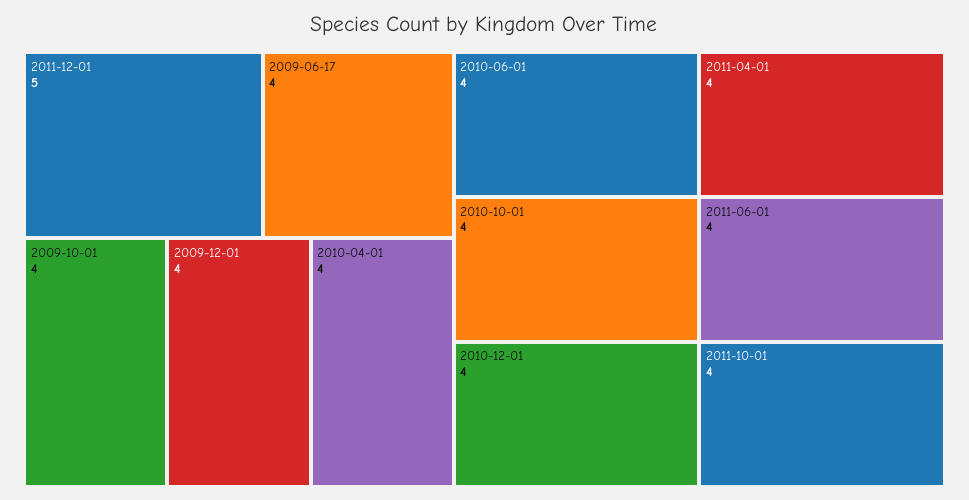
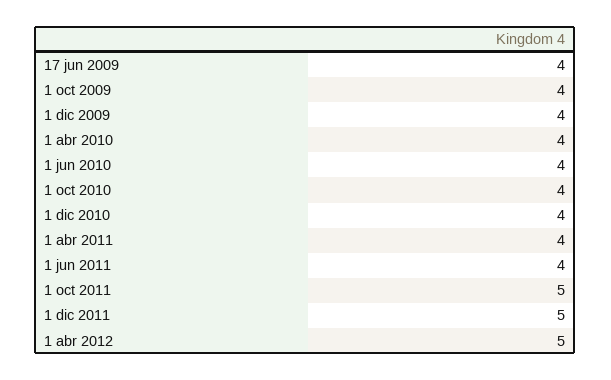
2011-10-01: 4 -> 5
1 abr 2012: none -> 5

